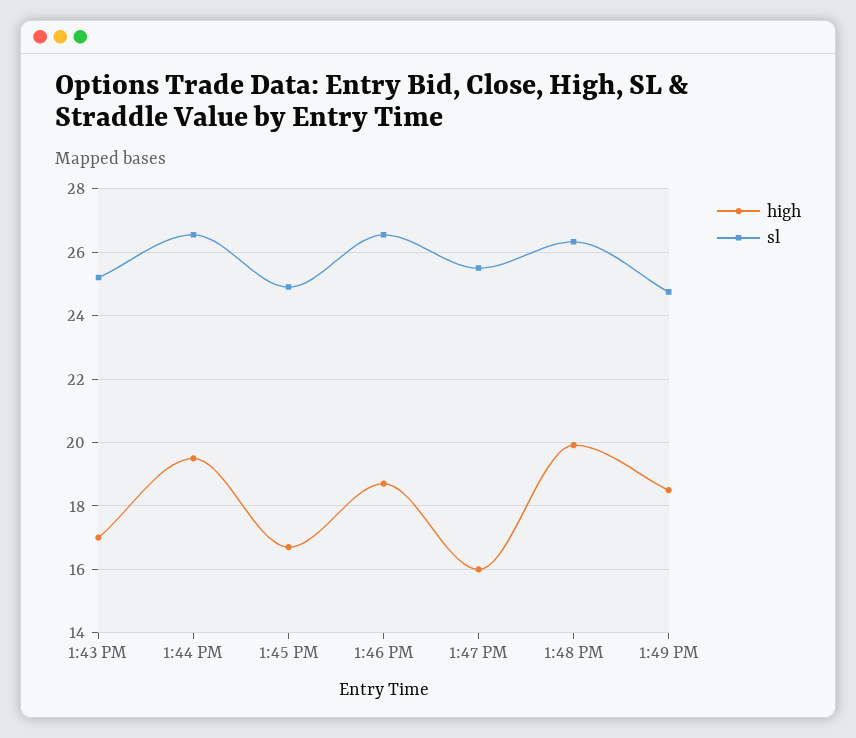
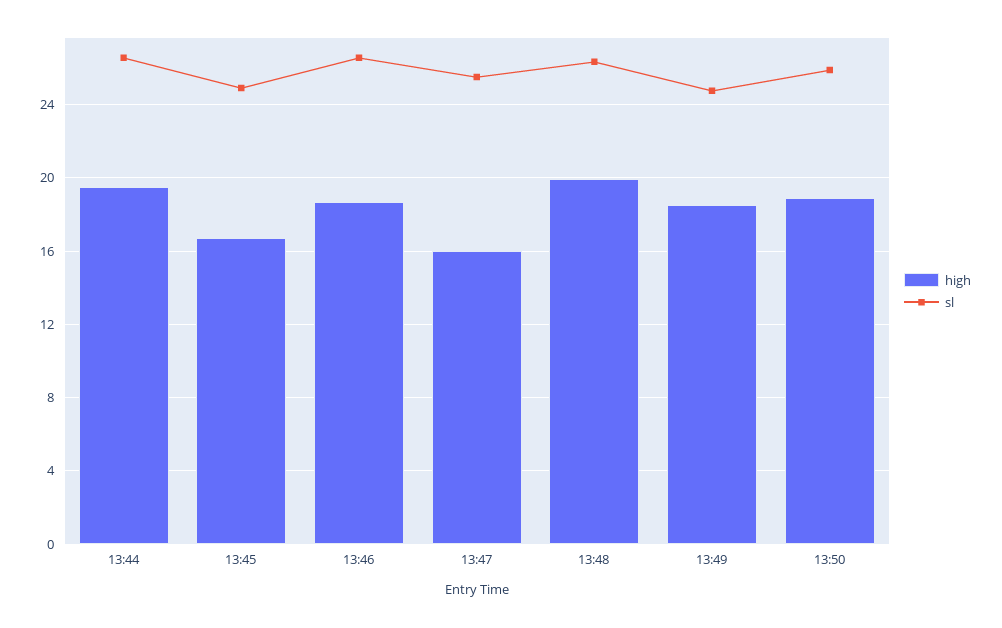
high, 1:43 PM: 17 -> none
sl, 1:43 PM: 25.2 -> none
high, 13:50: none -> 19
sl, 13:50: none -> 26

